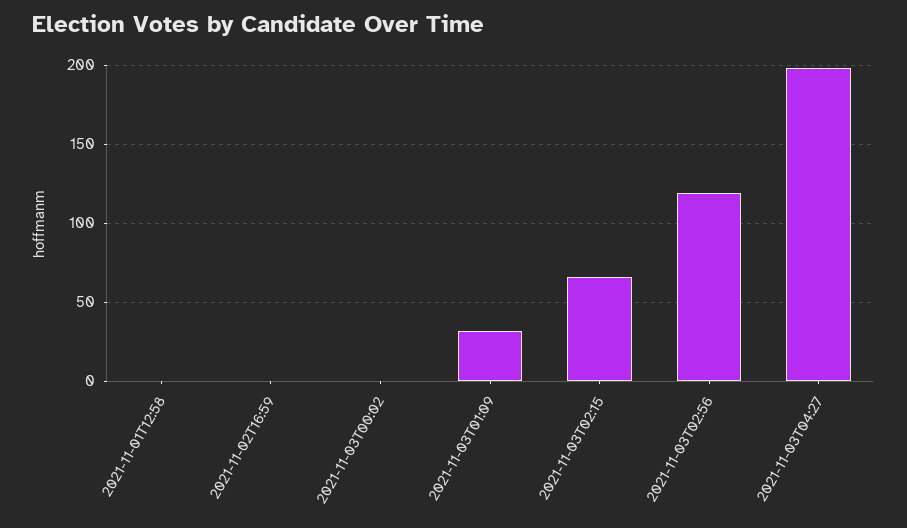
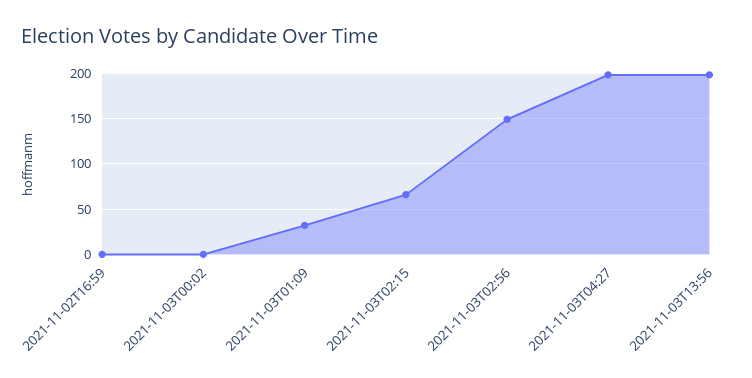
2021-11-01T12:58: 0 -> none
2021-11-03T02:56: 120 -> 150
2021-11-03T13:56: none -> 200

